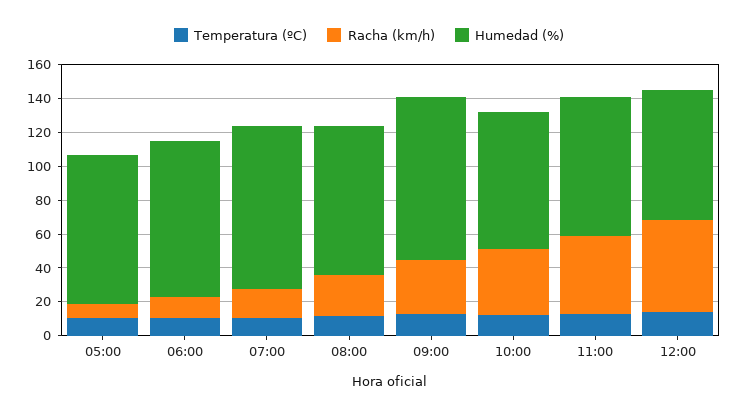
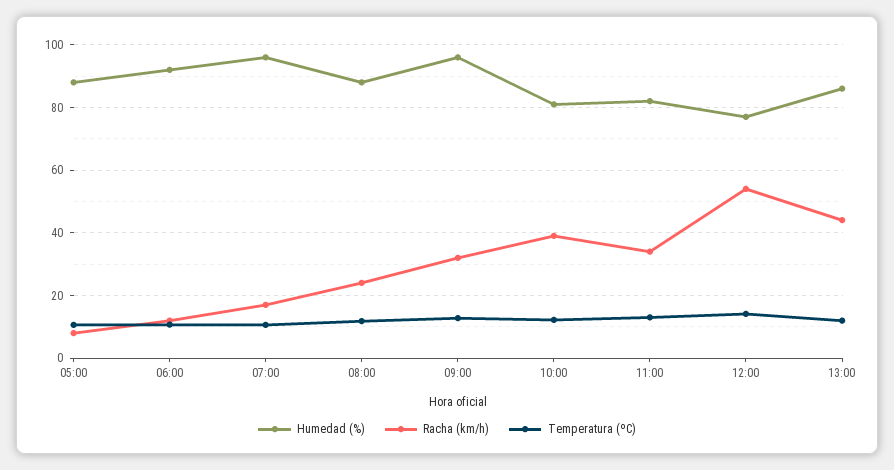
Racha (km/h), 11:00: 45 -> 34
Humedad (%), 13:00: none -> 86
Racha (km/h), 13:00: none -> 44
Temperatura (ºC), 13:00: none -> 12

